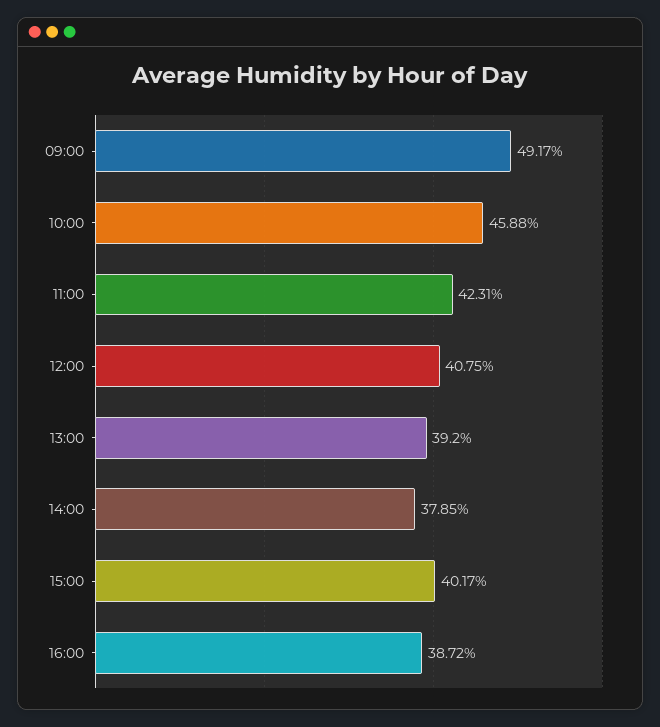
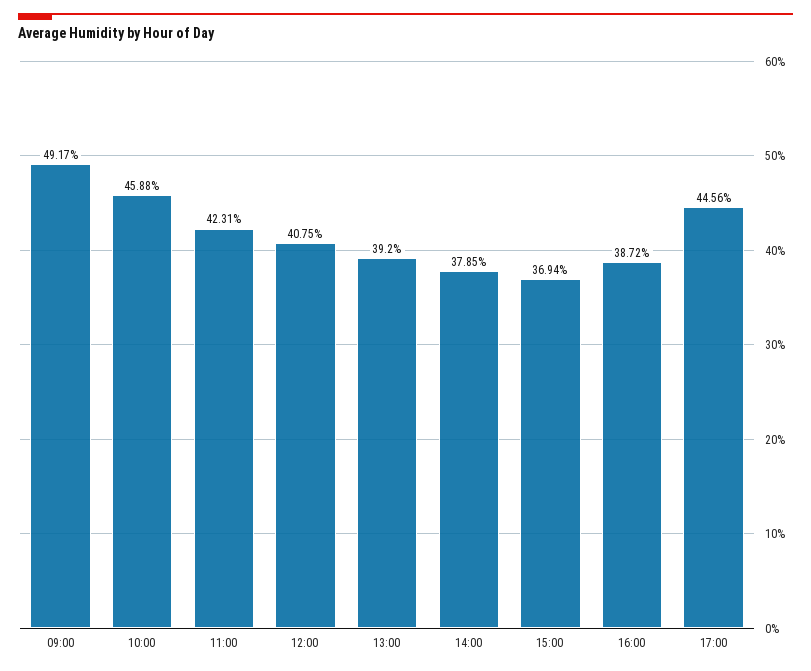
15:00: 40.17 -> 36.94
17:00: none -> 44.56

